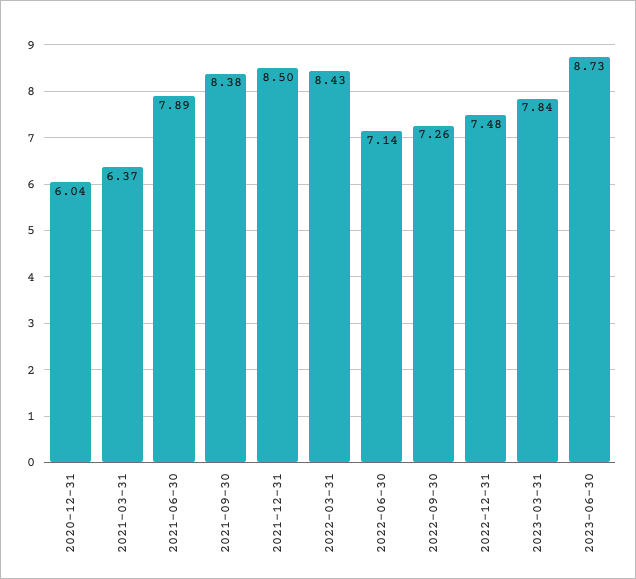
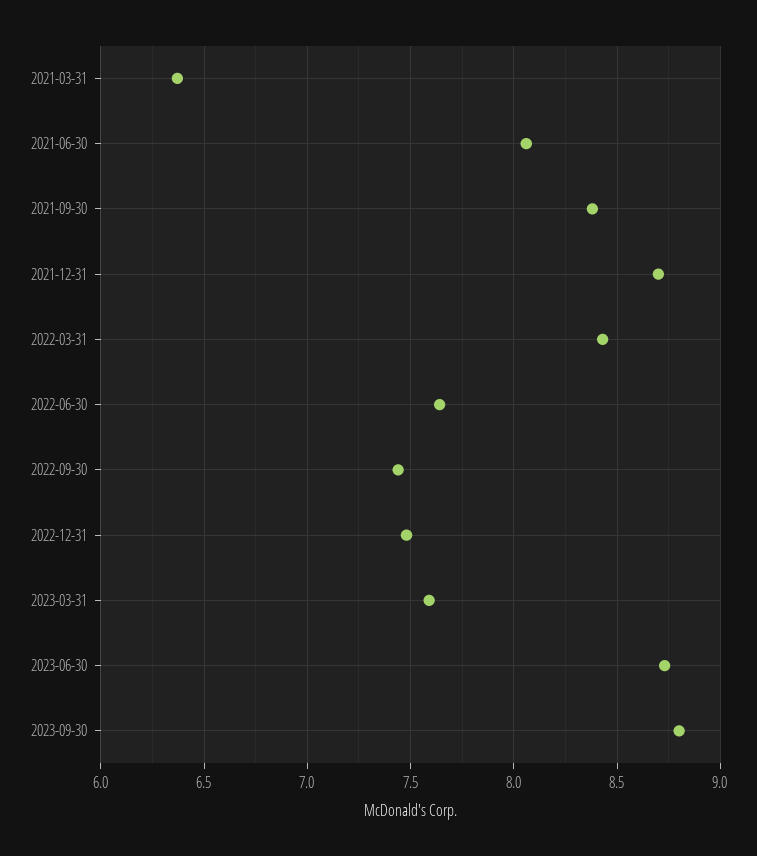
2020-12-31: 6.04 -> none
2021-06-30: 7.89 -> 8.05
2021-12-31: 8.5 -> 8.7
2022-06-30: 7.14 -> 7.65
2022-09-30: 7.26 -> 7.45
2023-03-31: 7.84 -> 7.6
2023-09-30: none -> 8.8

